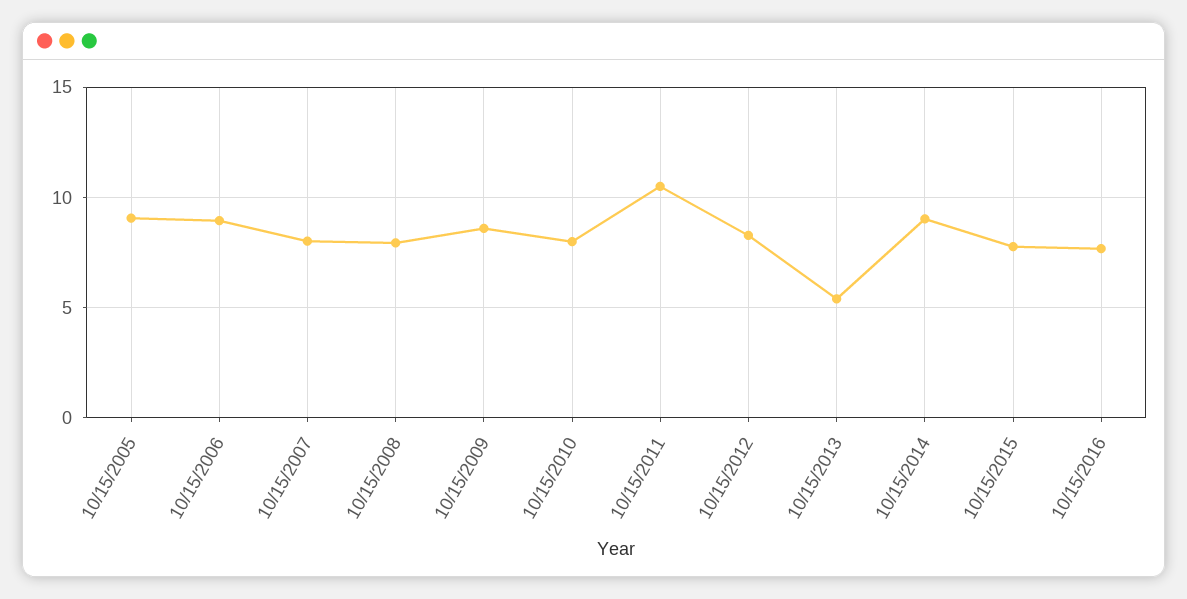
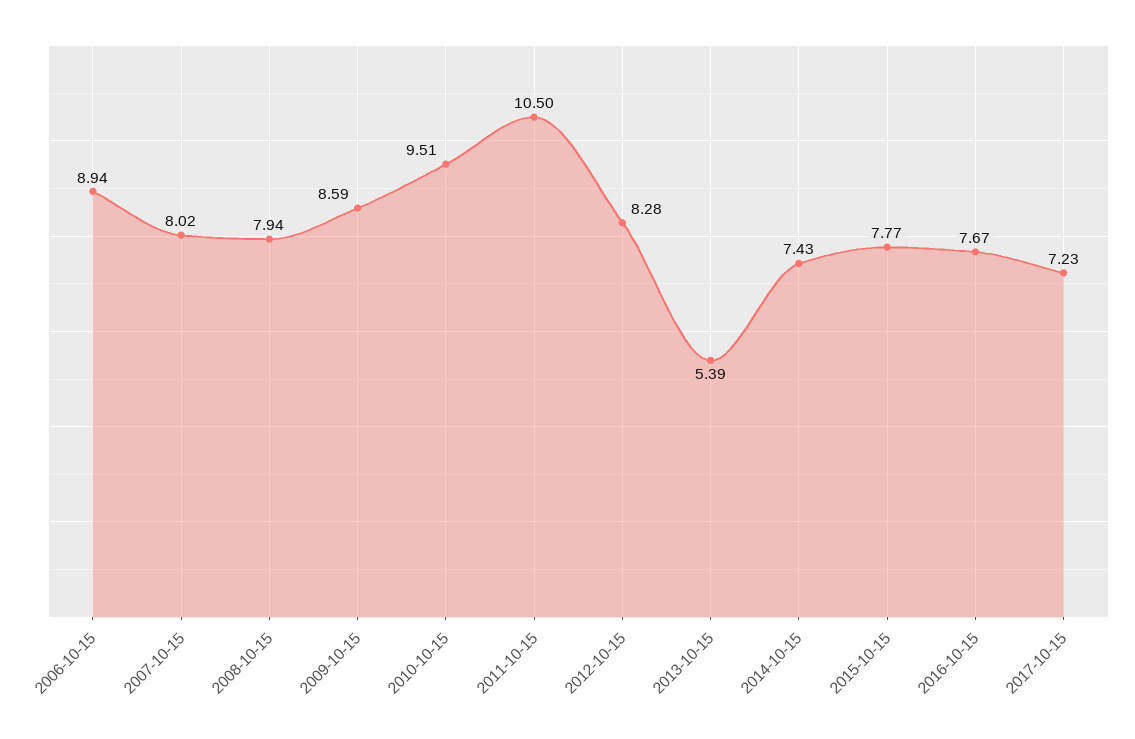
10/15/2005: 9 -> none
10/15/2010: 8 -> 9.51
10/15/2014: 9 -> 7.43
2017-10-15: none -> 7.23

